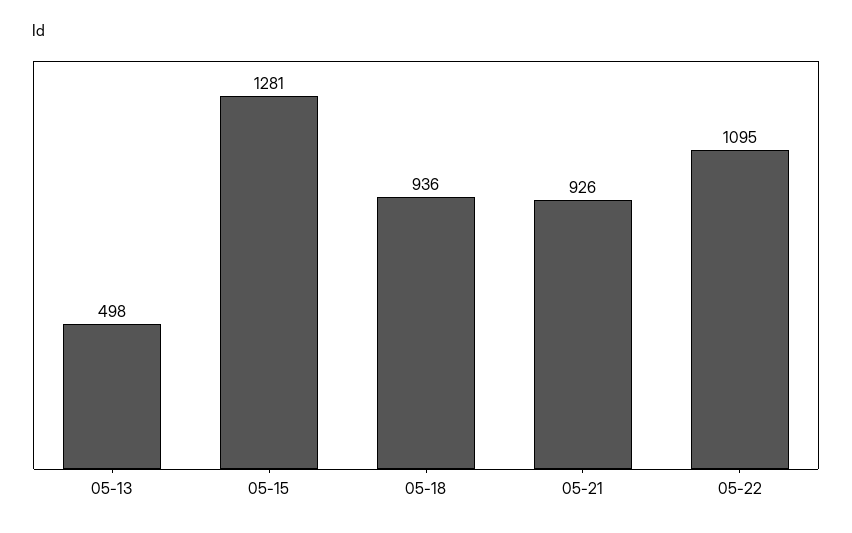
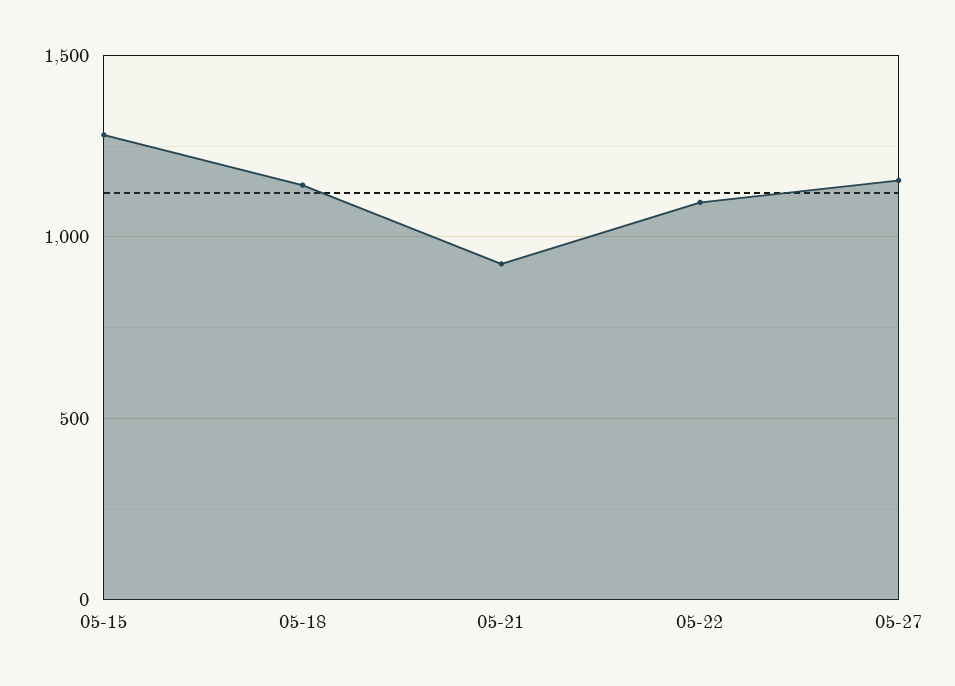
05-13: 498 -> none
05-18: 936 -> 1150
05-27: none -> 1150

